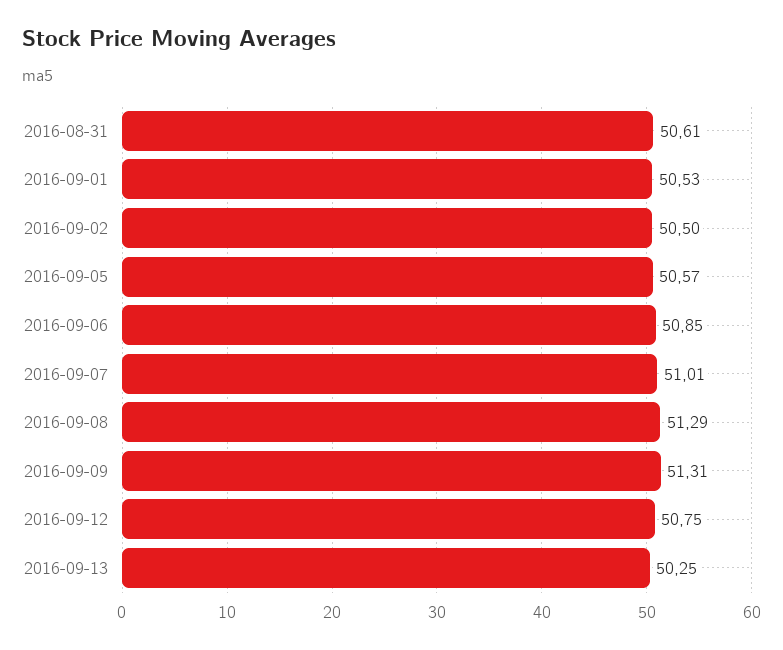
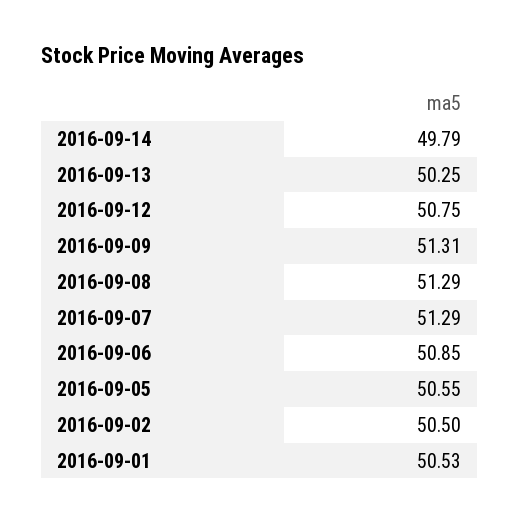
2016-08-31: 50.61 -> none
2016-09-05: 50.57 -> 50.55
2016-09-07: 51.01 -> 51.29
2016-09-14: none -> 49.79

